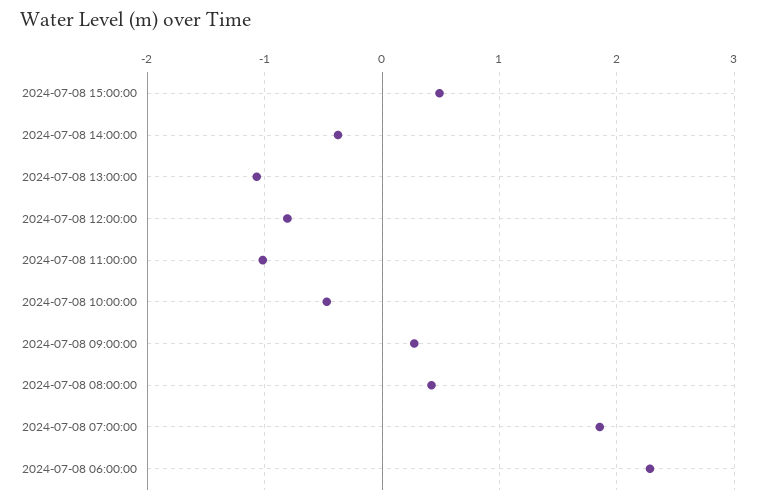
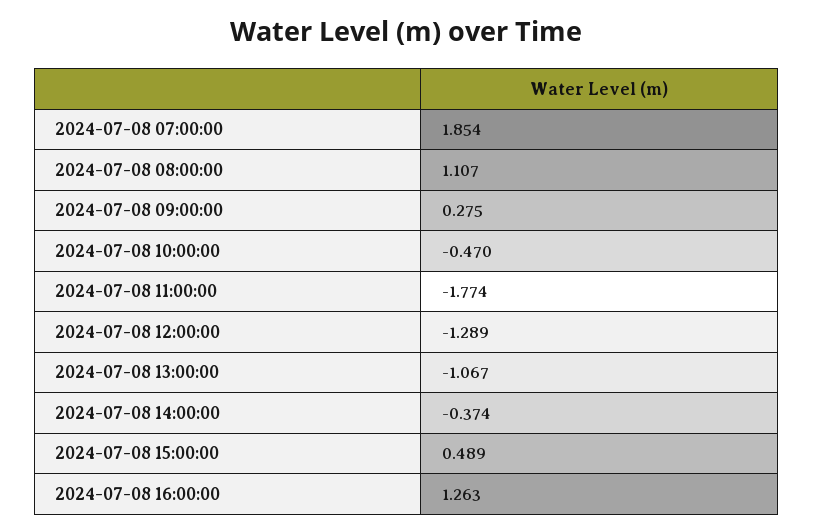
2024-07-08 12:00:00: -0.8 -> -1.289
2024-07-08 11:00:00: -1 -> -1.774
2024-07-08 08:00:00: 0.4 -> 1.107
2024-07-08 06:00:00: 2.3 -> none
2024-07-08 16:00:00: none -> 1.263

